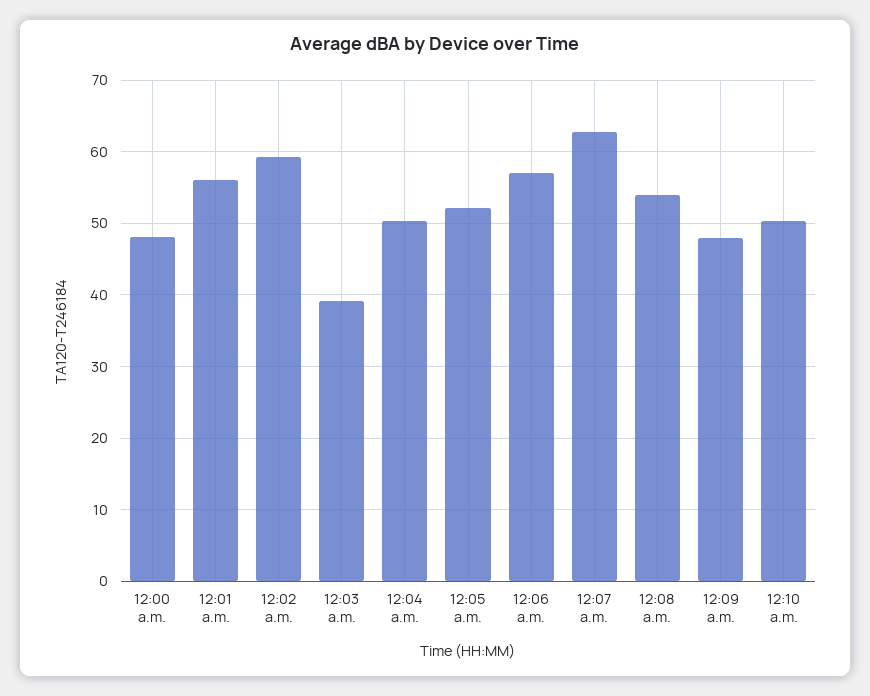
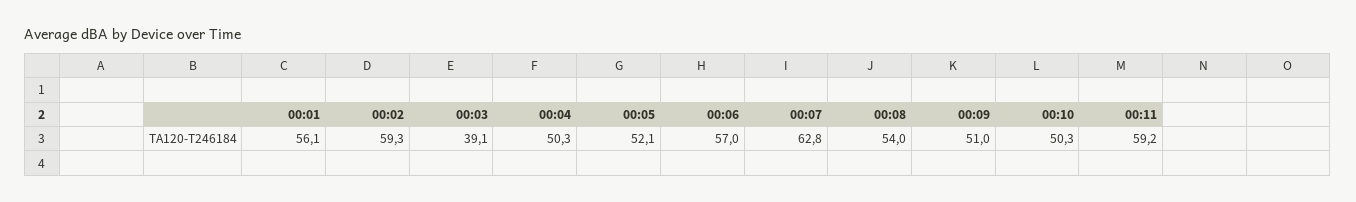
12:00 a.m.: 48 -> none
12:09 a.m.: 48 -> 51
00:11: none -> 59.2

